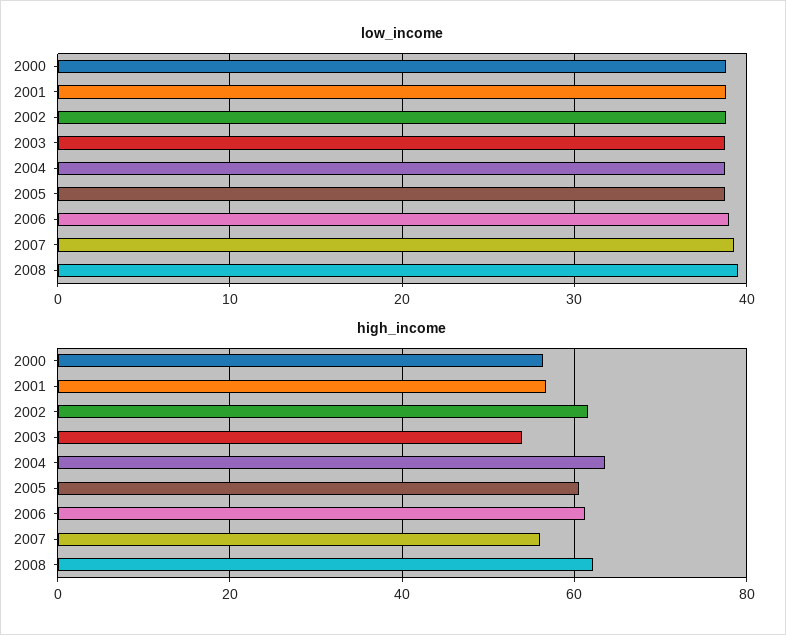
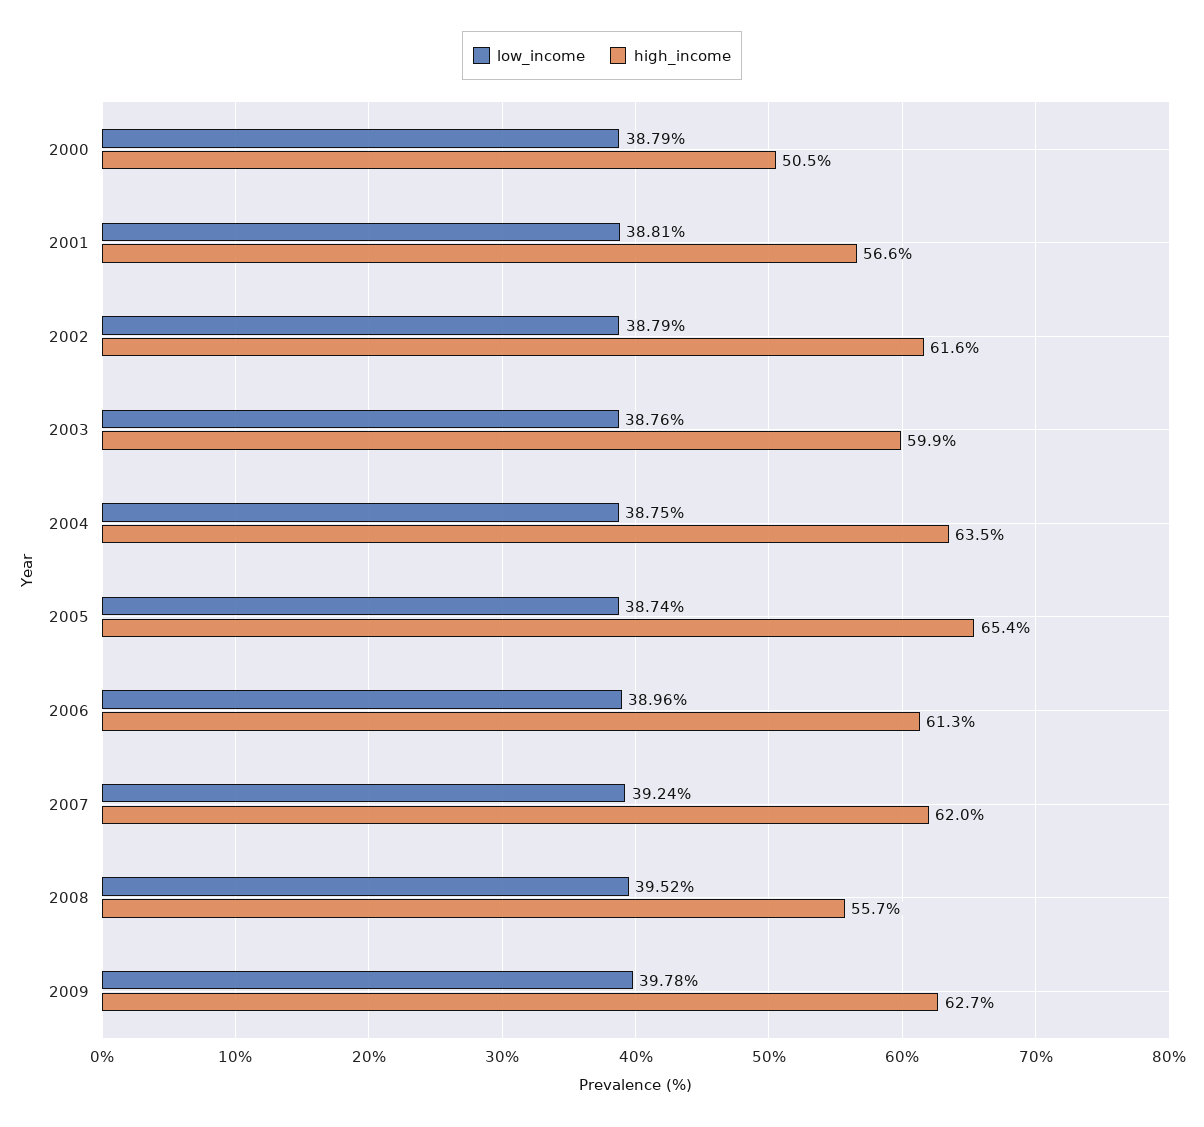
high_income, 2000: 56 -> 50.5
high_income, 2003: 54 -> 59.9
high_income, 2005: 60 -> 65.4
high_income, 2007: 56 -> 62
high_income, 2008: 62 -> 55.7
low_income, 2009: none -> 39.78
high_income, 2009: none -> 62.7

